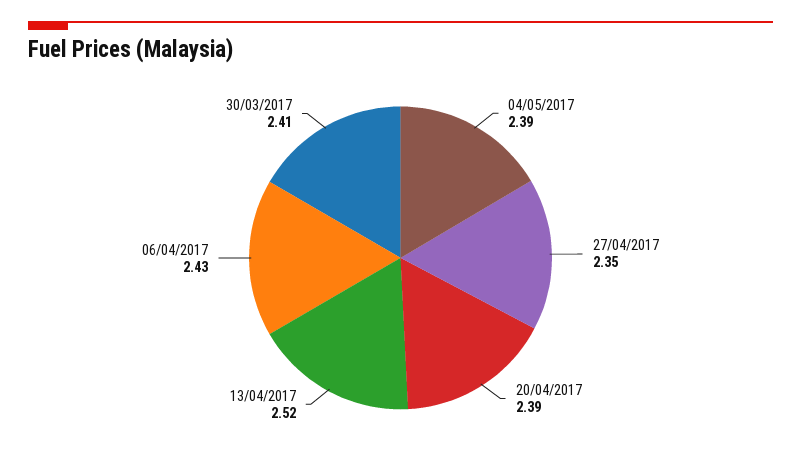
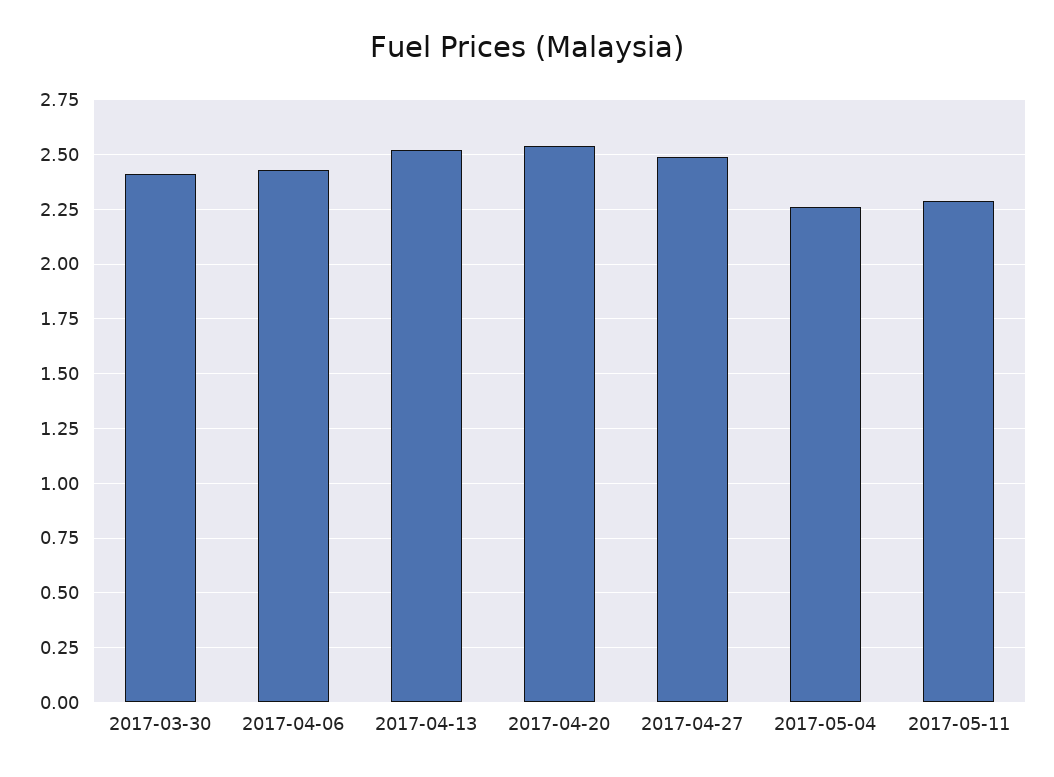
04/05/2017: 2.39 -> 2.25
27/04/2017: 2.35 -> 2.5
20/04/2017: 2.39 -> 2.55
2017-05-11: none -> 2.3

